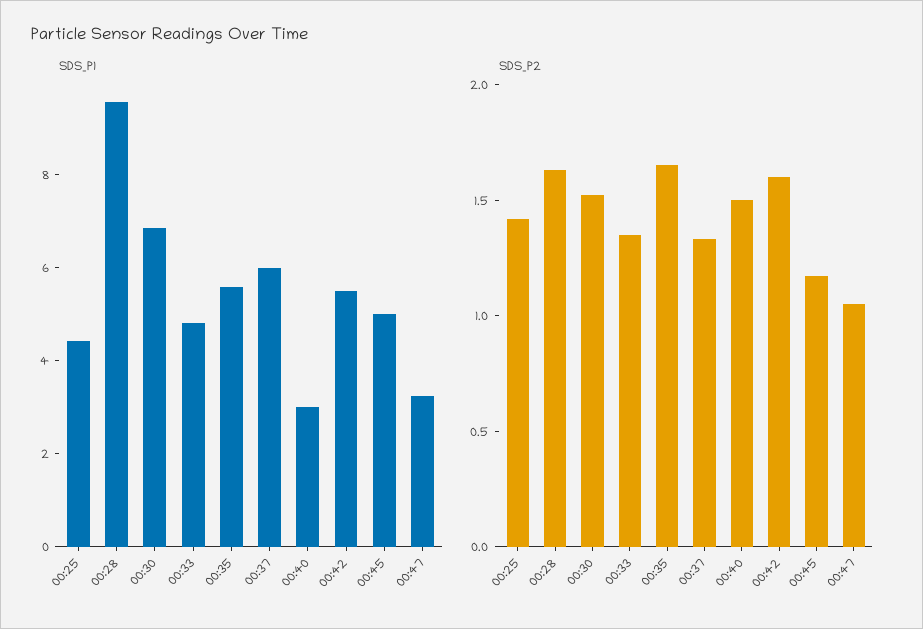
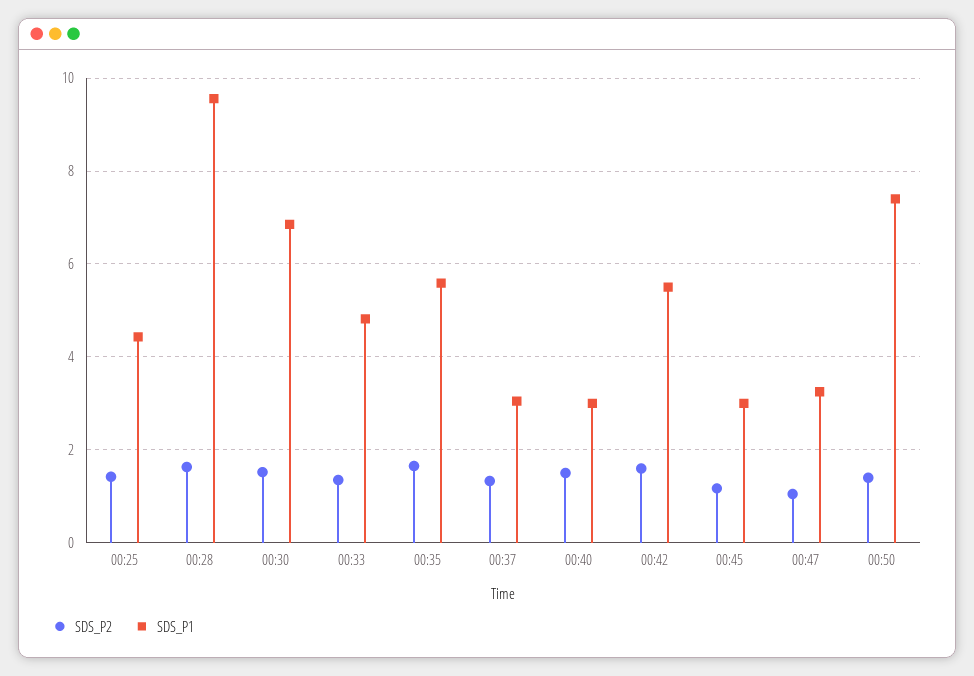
SDS_P1, 00:37: 6 -> 3
SDS_P1, 00:45: 5 -> 3
SDS_P2, 00:50: none -> 1.4
SDS_P1, 00:50: none -> 7.4

